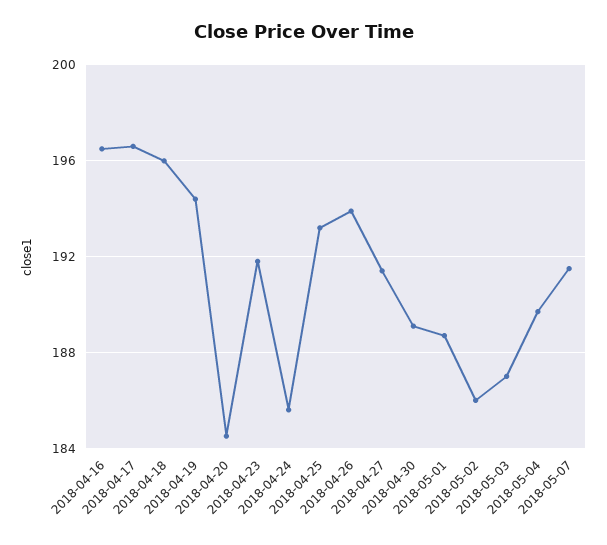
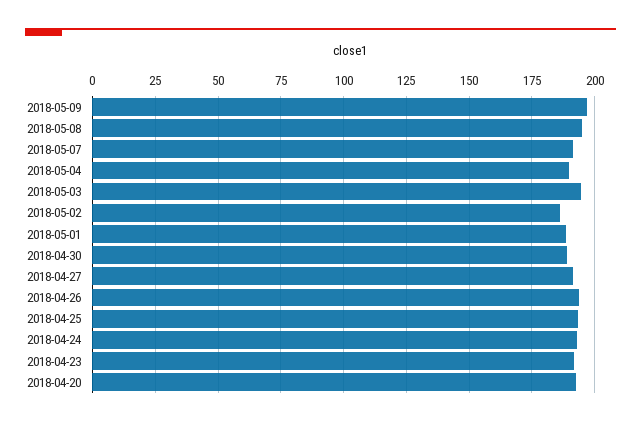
2018-04-16: 196.5 -> none
2018-04-17: 196.5 -> none
2018-04-18: 196 -> none
2018-04-19: 194.5 -> none
2018-04-20: 184.5 -> 192.5
2018-04-24: 185.5 -> 192.5
2018-05-03: 187 -> 195
2018-05-09: none -> 197.5
2018-05-08: none -> 195

